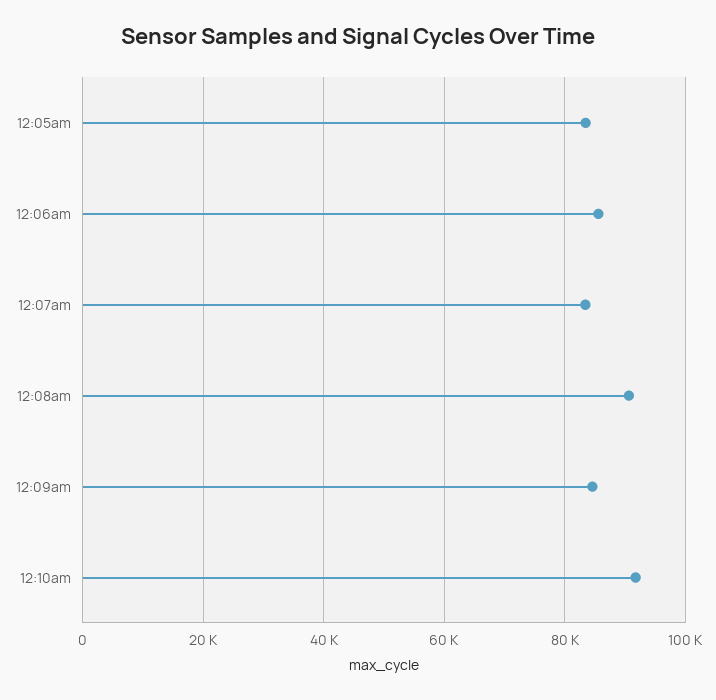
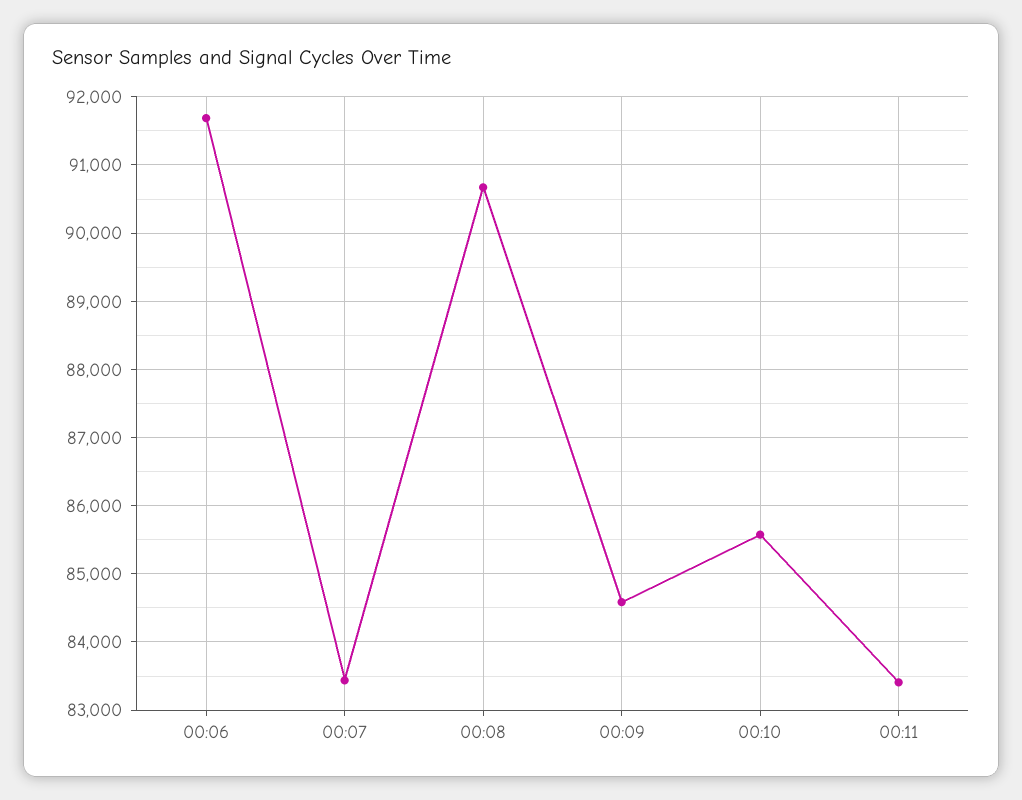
12:05am: 84000 -> none
12:06am: 86000 -> 91700
12:10am: 92000 -> 85600
00:11: none -> 83400

